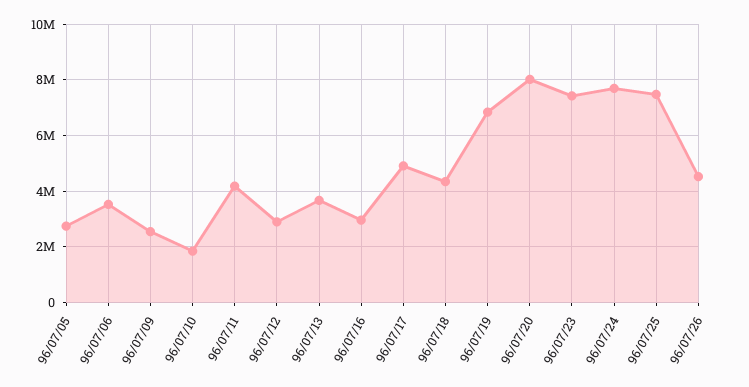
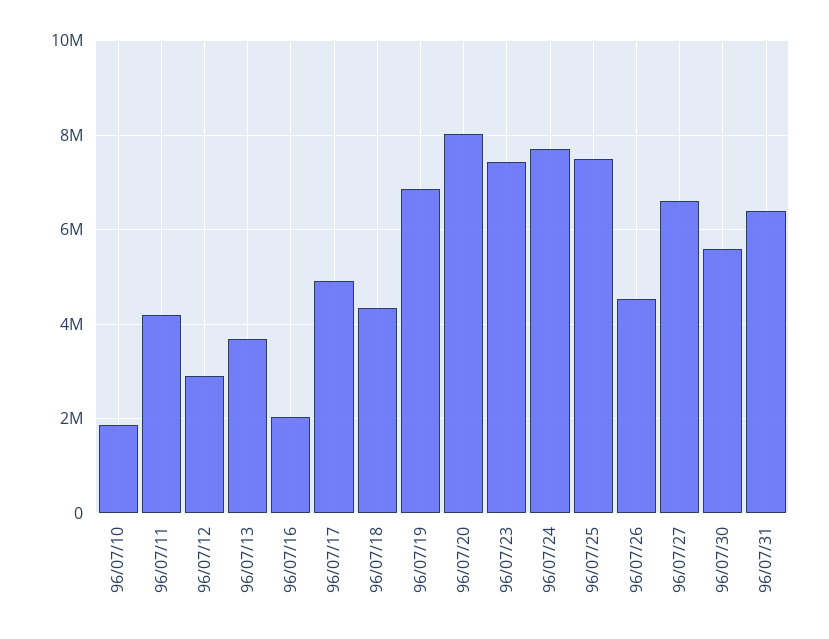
96/07/05: 2750000 -> none
96/07/06: 3500000 -> none
96/07/09: 2500000 -> none
96/07/16: 3000000 -> 2000000
96/07/27: none -> 6600000
96/07/30: none -> 5600000
96/07/31: none -> 6400000

